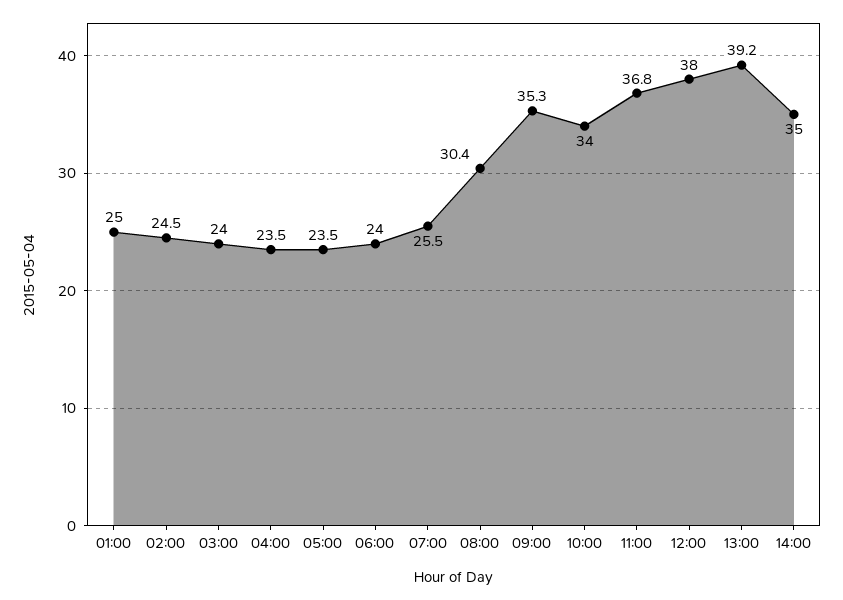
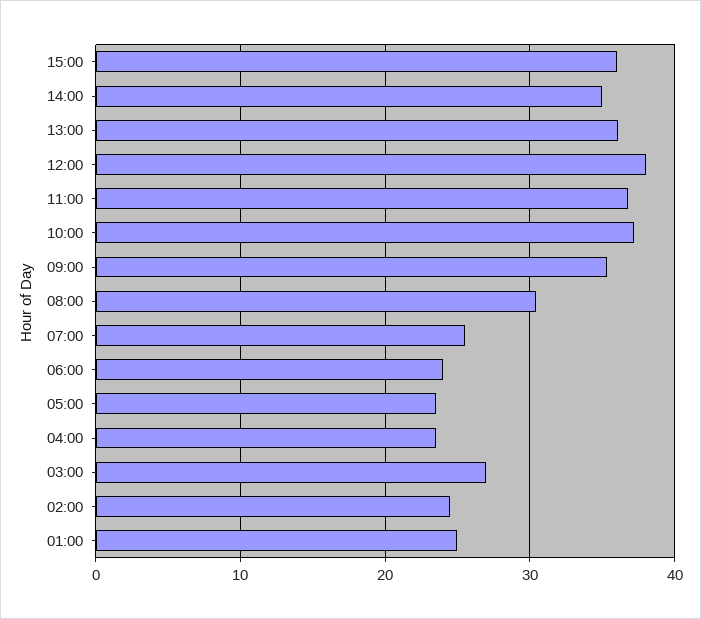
03:00: 24 -> 27
10:00: 34 -> 37
13:00: 39.2 -> 36
15:00: none -> 36

